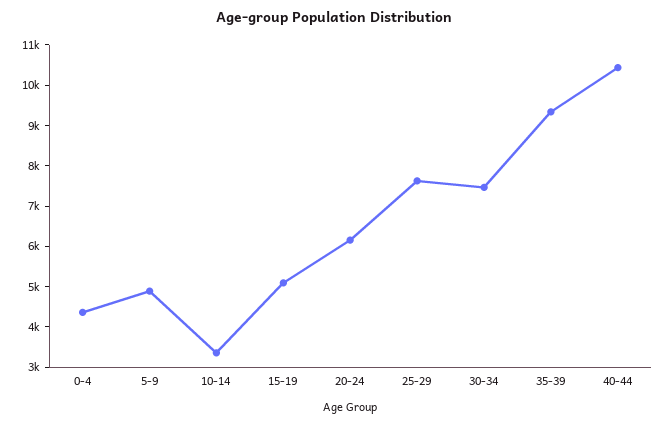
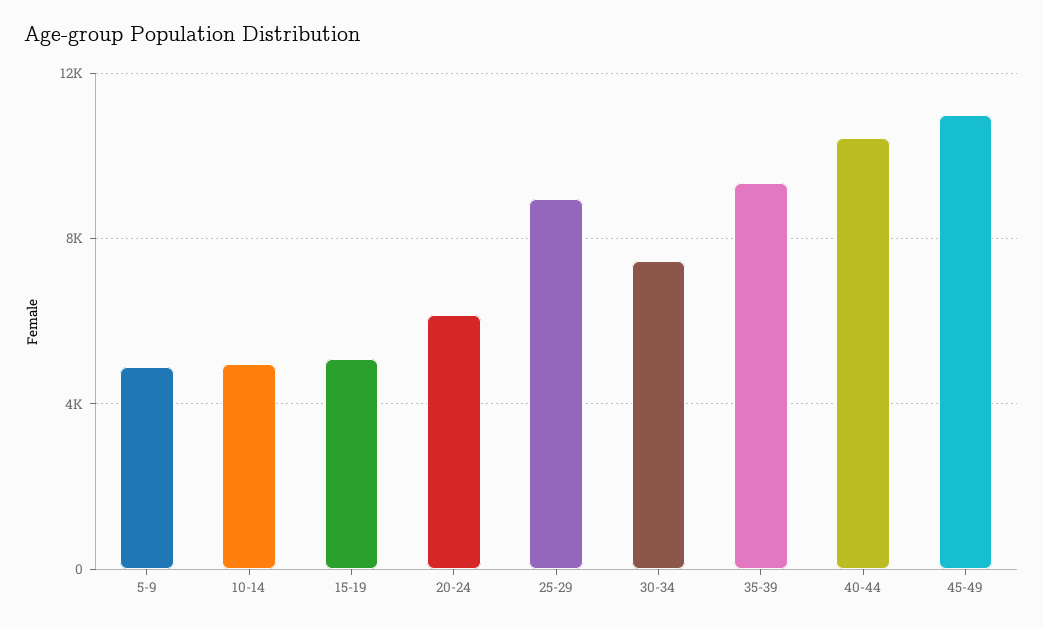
0-4: 4400 -> none
10-14: 3400 -> 5000
25-29: 7600 -> 9000
45-49: none -> 11000

